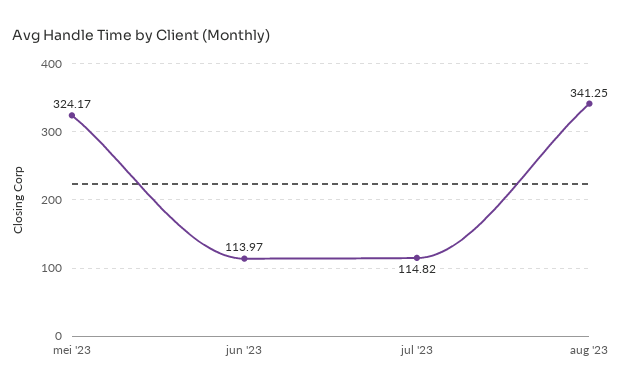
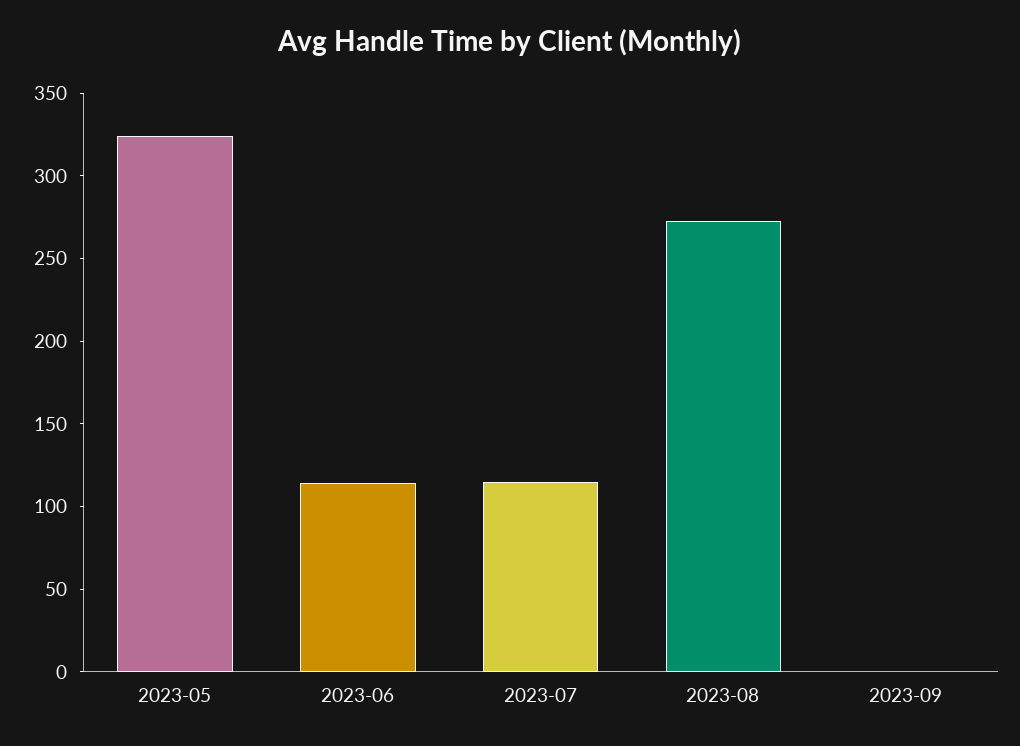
aug '23: 341.25 -> 270
2023-09: none -> 0

